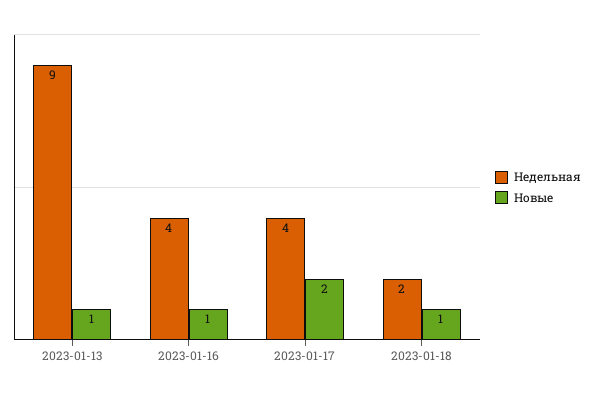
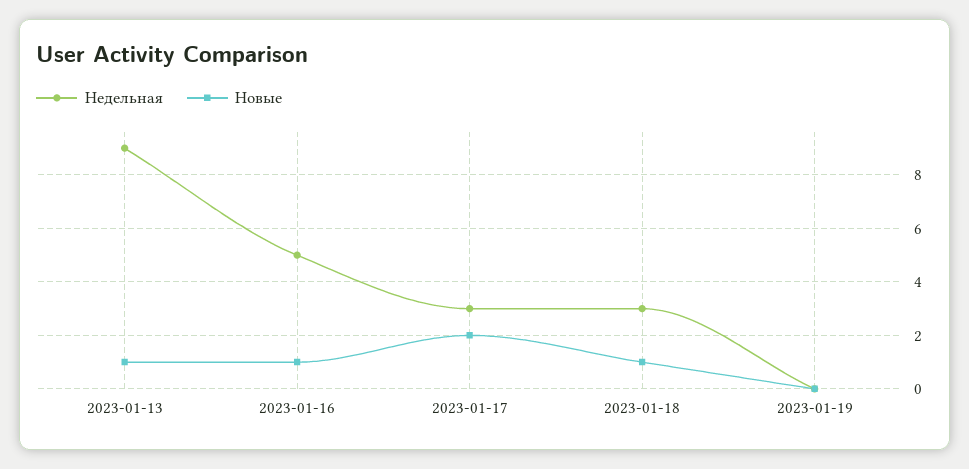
Недельная, 2023-01-16: 4 -> 5
Недельная, 2023-01-17: 4 -> 3
Недельная, 2023-01-18: 2 -> 3
Недельная, 2023-01-19: none -> 0
Новые, 2023-01-19: none -> 0

